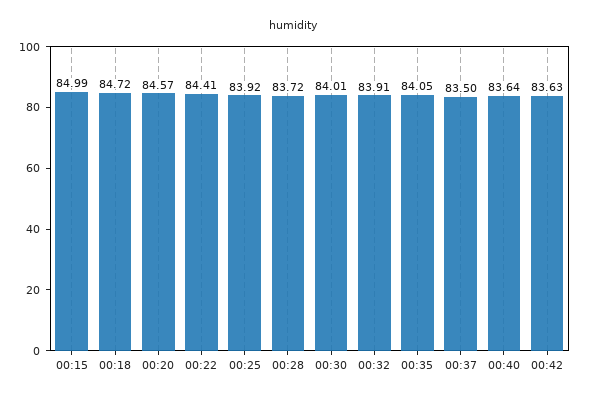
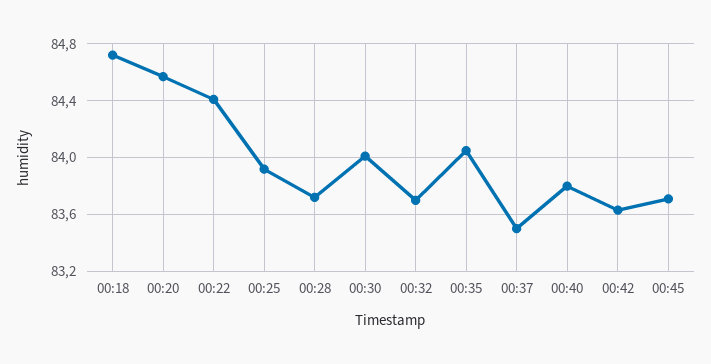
00:15: 84.99 -> none
00:32: 83.91 -> 83.7
00:40: 83.64 -> 83.8
00:45: none -> 83.7

